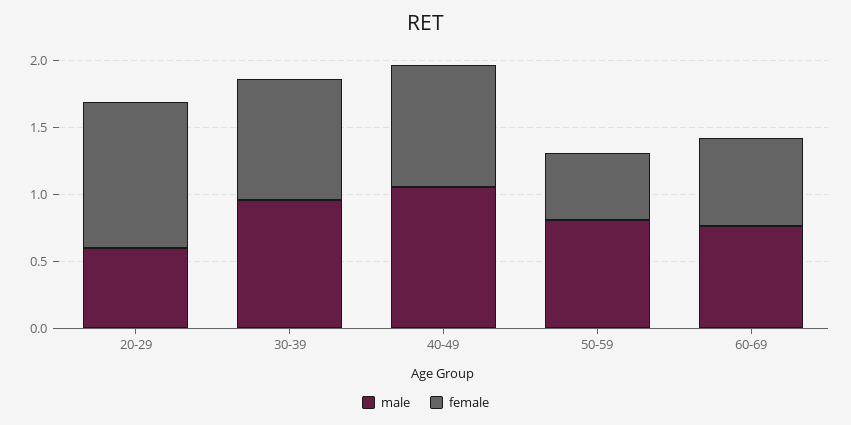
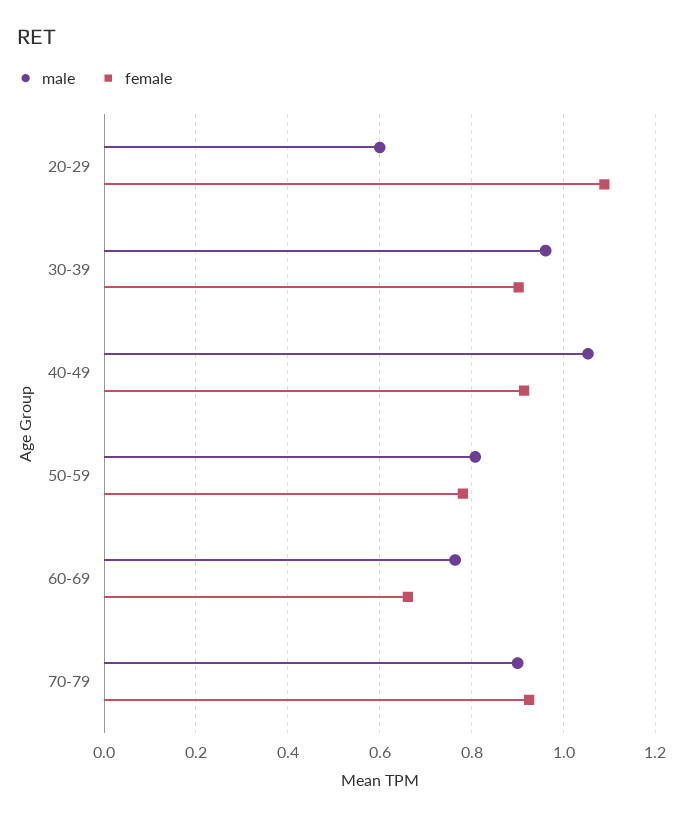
female, 50-59: 0.5 -> 0.78
male, 70-79: none -> 0.9
female, 70-79: none -> 0.92

